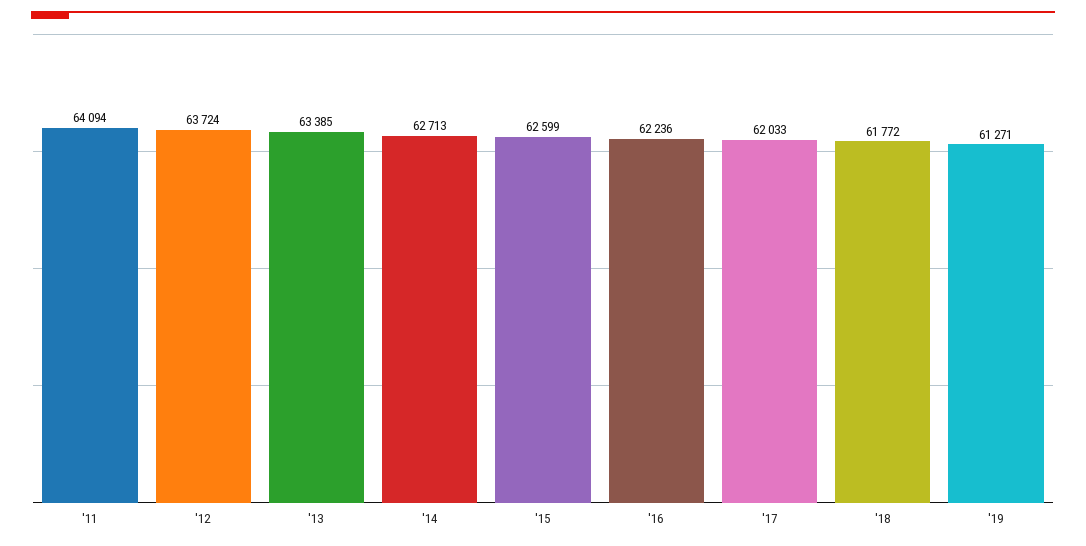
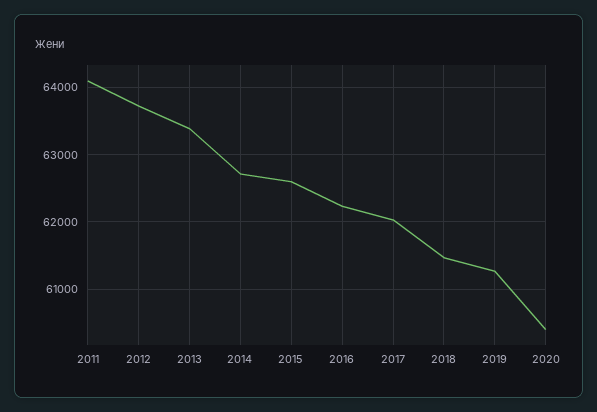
'18: 61772 -> 61500
2020: none -> 60400

